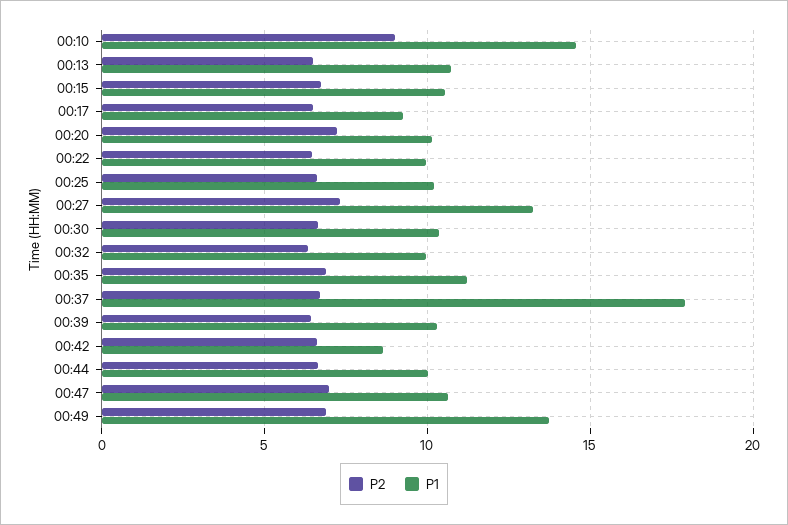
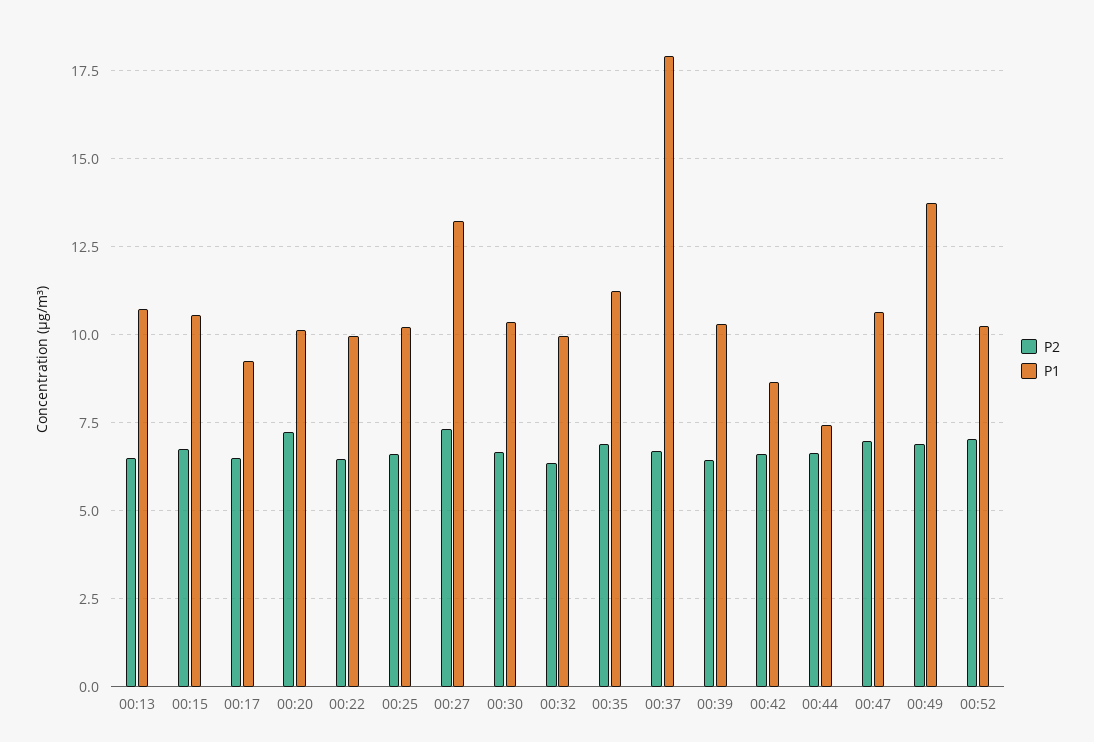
P2, 00:10: 9 -> none
P1, 00:10: 14.5 -> none
P1, 00:44: 10 -> 7.5
P2, 00:52: none -> 7
P1, 00:52: none -> 10.25

